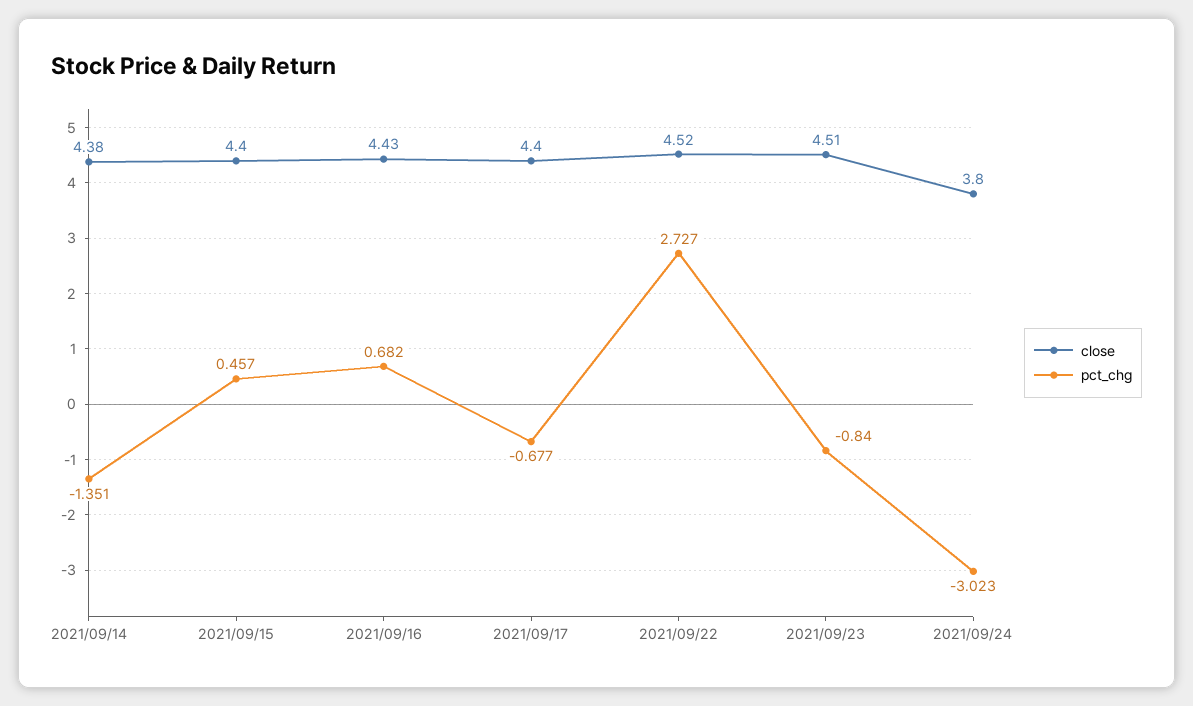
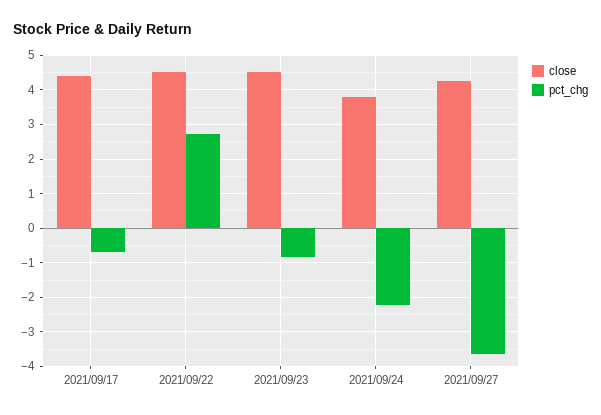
close, 2021/09/14: 4.38 -> none
pct_chg, 2021/09/14: -1.351 -> none
close, 2021/09/15: 4.4 -> none
pct_chg, 2021/09/15: 0.457 -> none
close, 2021/09/16: 4.43 -> none
pct_chg, 2021/09/16: 0.682 -> none
pct_chg, 2021/09/24: -3.023 -> -2.2
close, 2021/09/27: none -> 4.2
pct_chg, 2021/09/27: none -> -3.6

